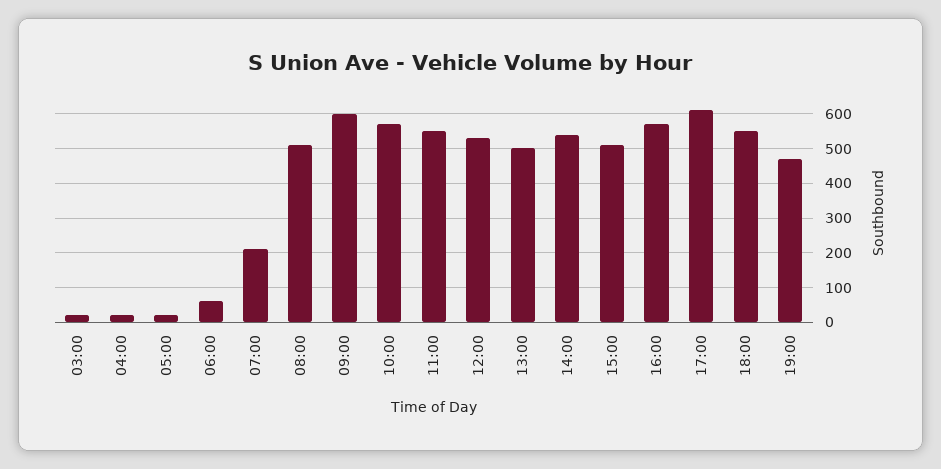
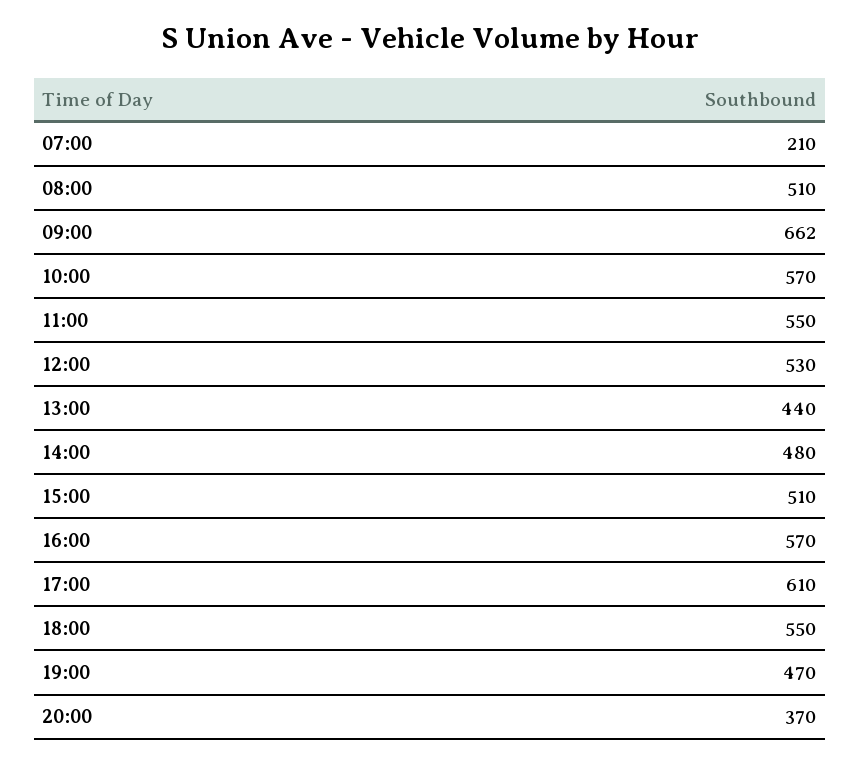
03:00: 20 -> none
04:00: 20 -> none
05:00: 20 -> none
06:00: 60 -> none
09:00: 600 -> 662
13:00: 500 -> 440
14:00: 540 -> 480
20:00: none -> 370

